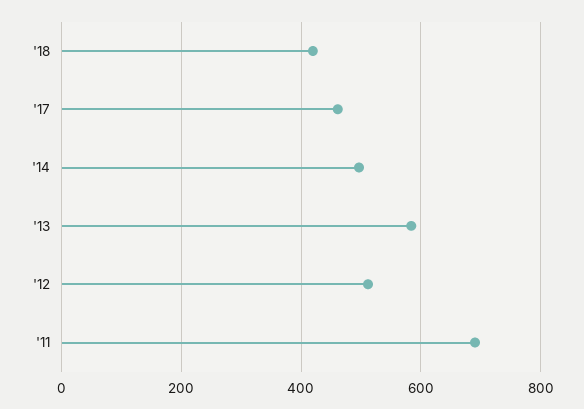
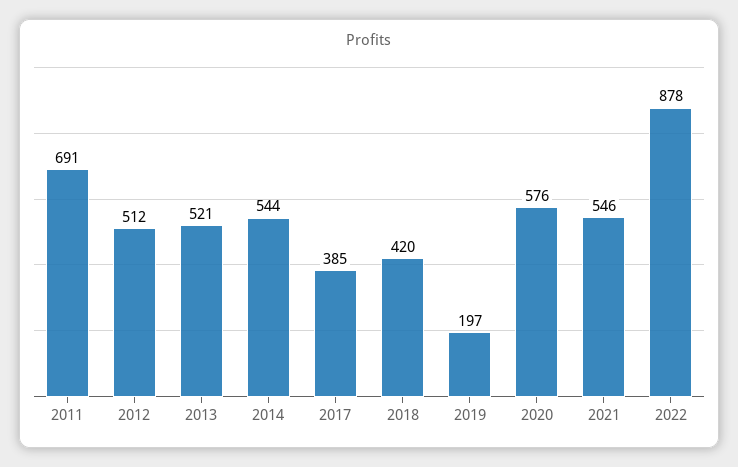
'17: 460 -> 385
'14: 500 -> 544
'13: 580 -> 521
2019: none -> 197
2020: none -> 576
2021: none -> 546
2022: none -> 878

